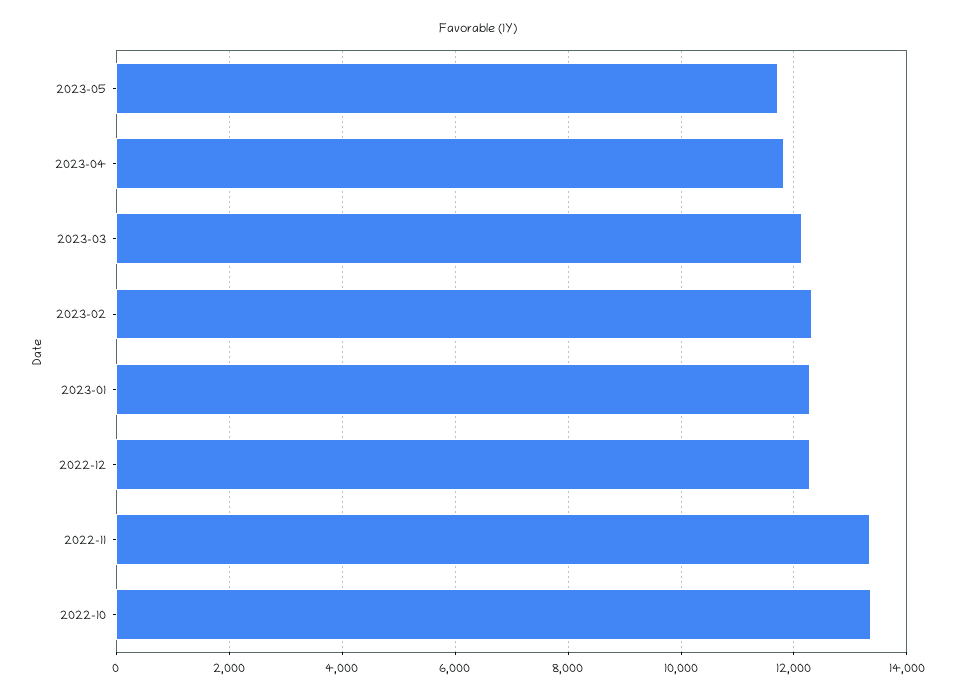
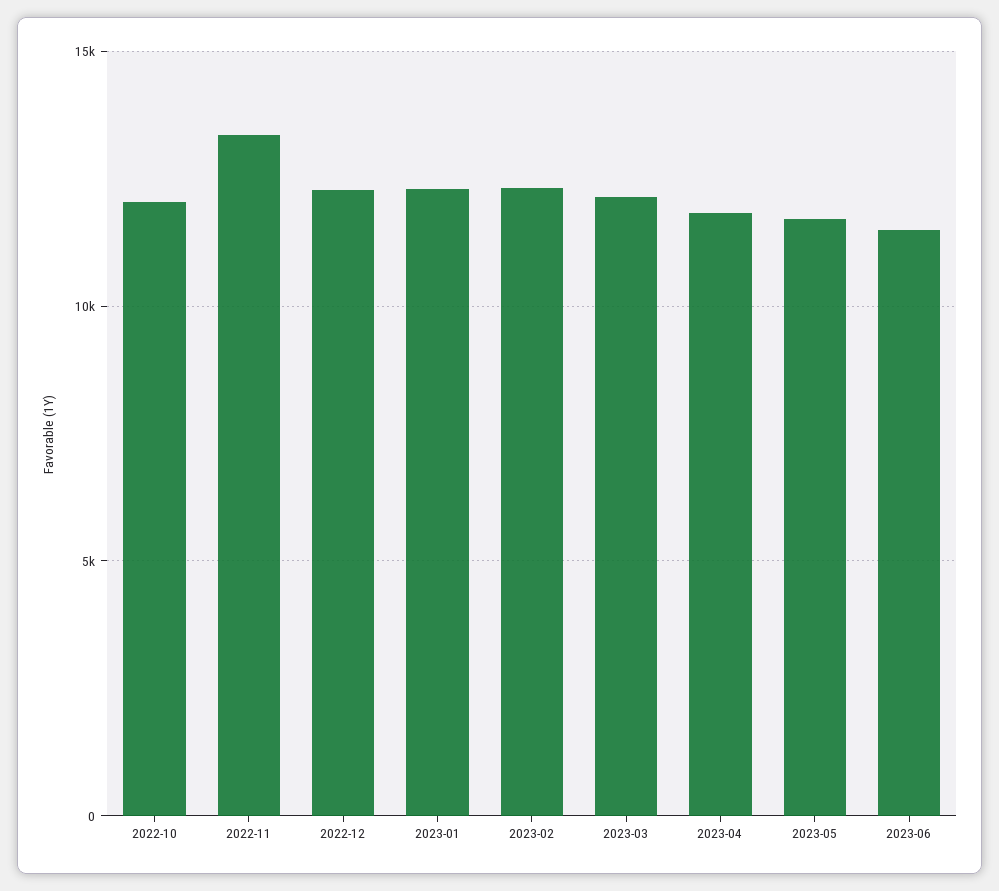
2022-10: 13400 -> 12000
2023-06: none -> 11500

